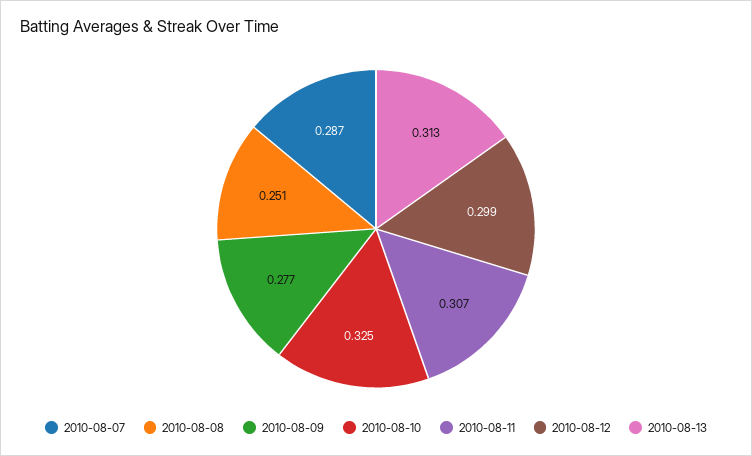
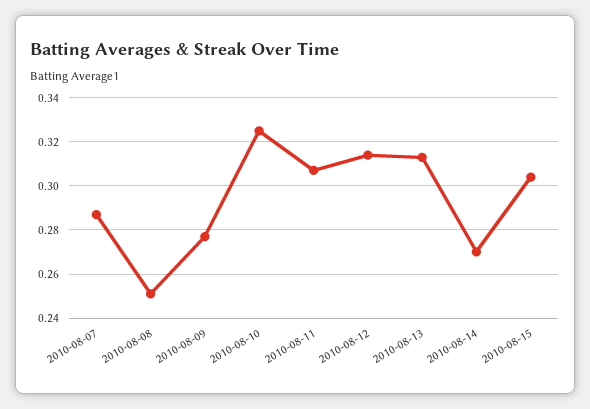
2010-08-12: 0.299 -> 0.315
2010-08-14: none -> 0.27
2010-08-15: none -> 0.305

